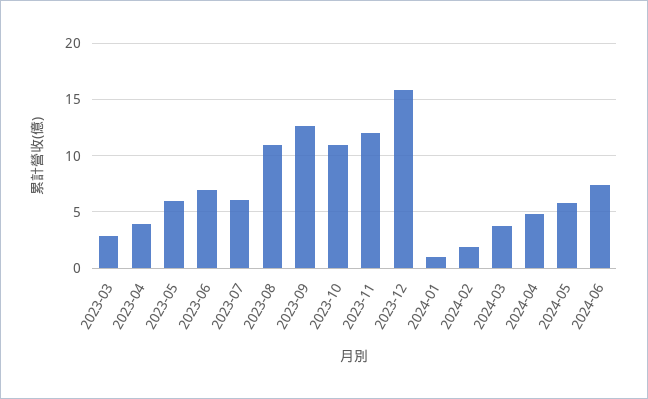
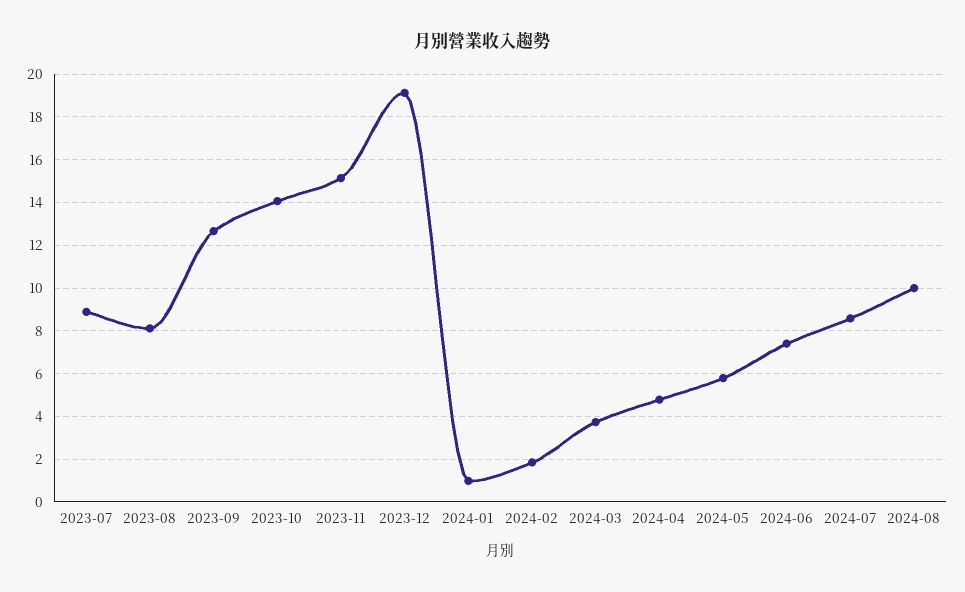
2023-03: 3 -> none
2023-04: 4 -> none
2023-05: 6 -> none
2023-06: 7 -> none
2023-07: 6 -> 9
2023-08: 11 -> 8
2023-10: 11 -> 14
2023-11: 12 -> 15
2023-12: 16 -> 19
2024-07: none -> 8.5
2024-08: none -> 10

